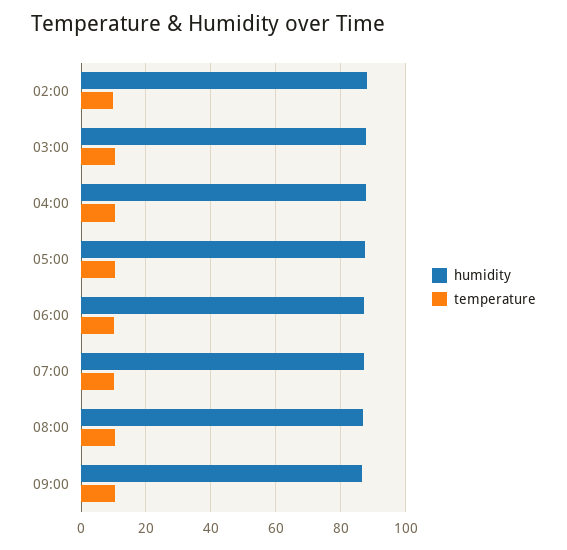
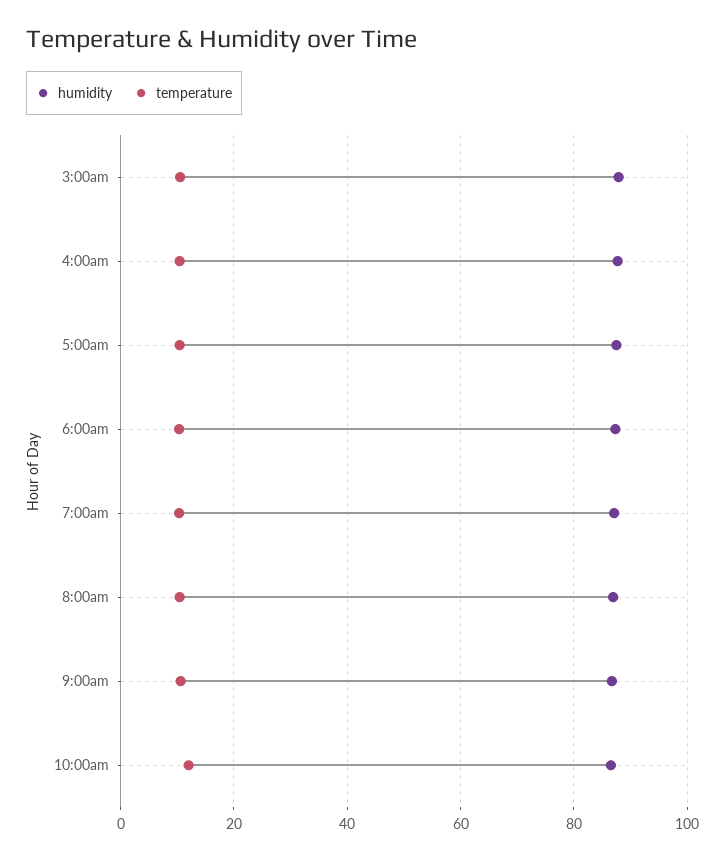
humidity, 02:00: 88 -> none
temperature, 02:00: 10 -> none
humidity, 10:00am: none -> 86
temperature, 10:00am: none -> 12

